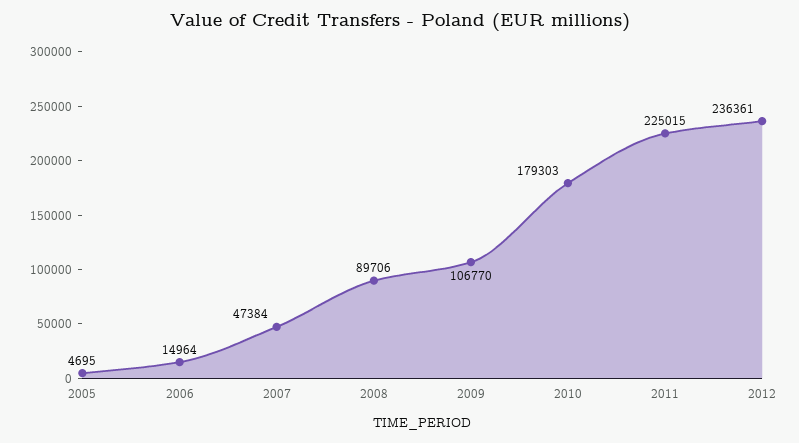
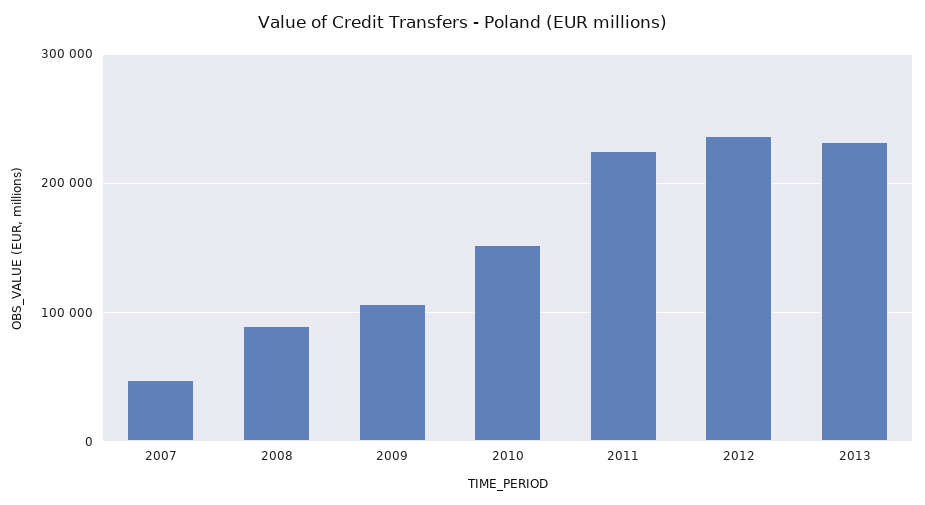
2005: 4695 -> none
2006: 14964 -> none
2010: 179303 -> 150000
2013: none -> 230000

